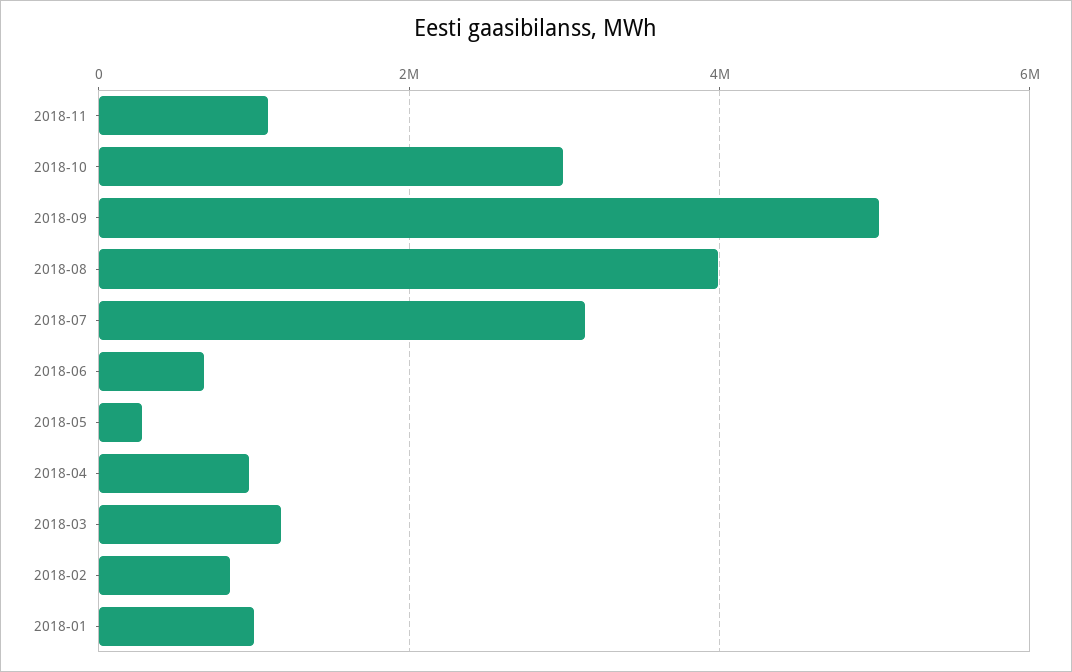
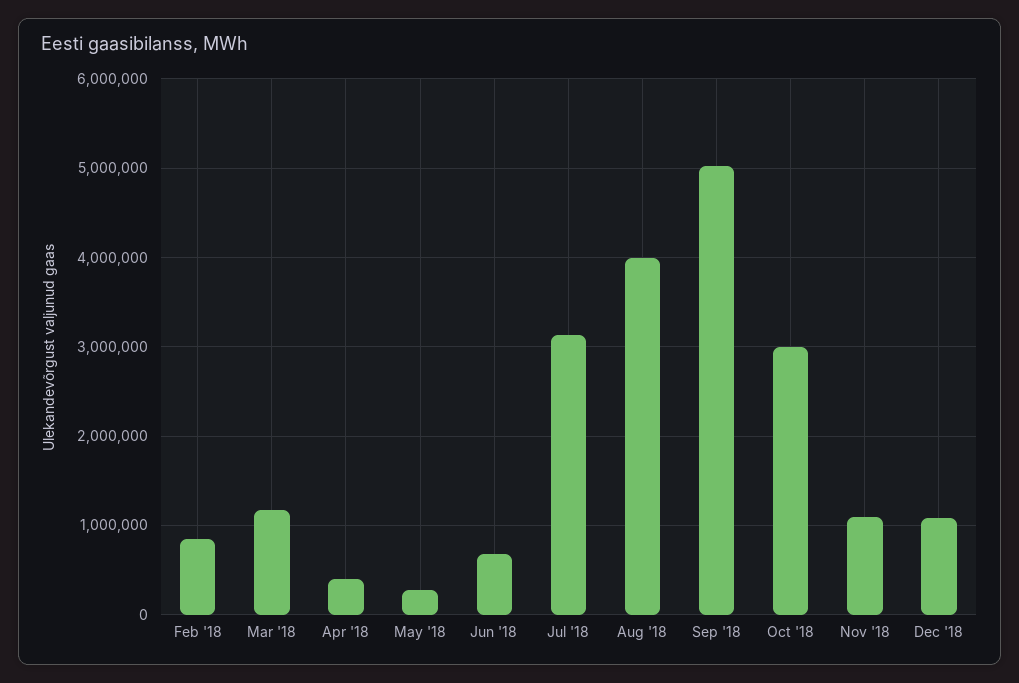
2018-04: 1000000 -> 400000
2018-01: 1000000 -> none
Dec '18: none -> 1100000

